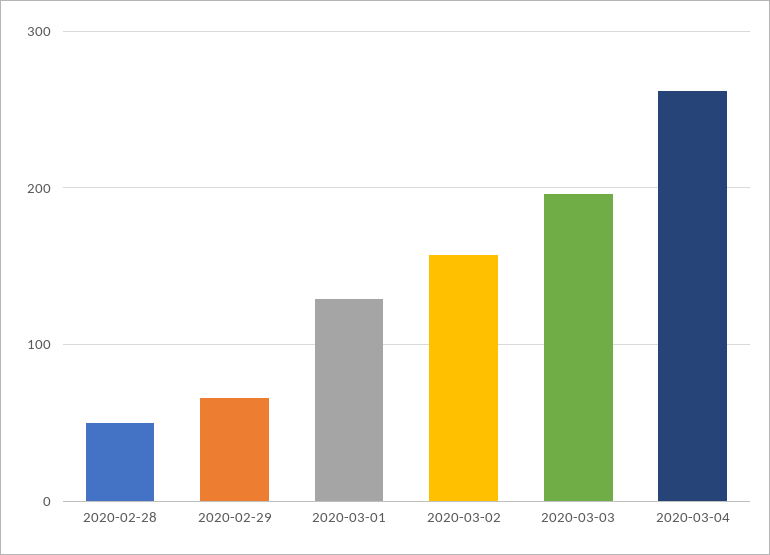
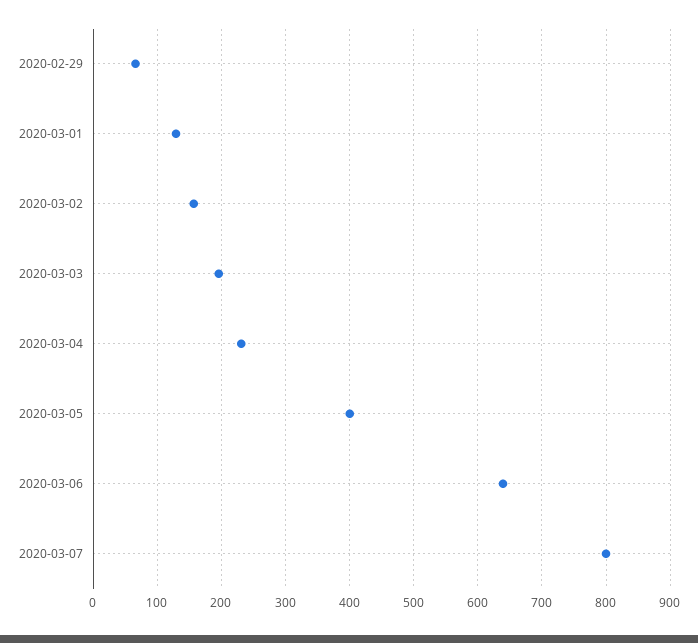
2020-02-28: 50 -> none
2020-03-04: 260 -> 230
2020-03-05: none -> 400
2020-03-06: none -> 640
2020-03-07: none -> 800

